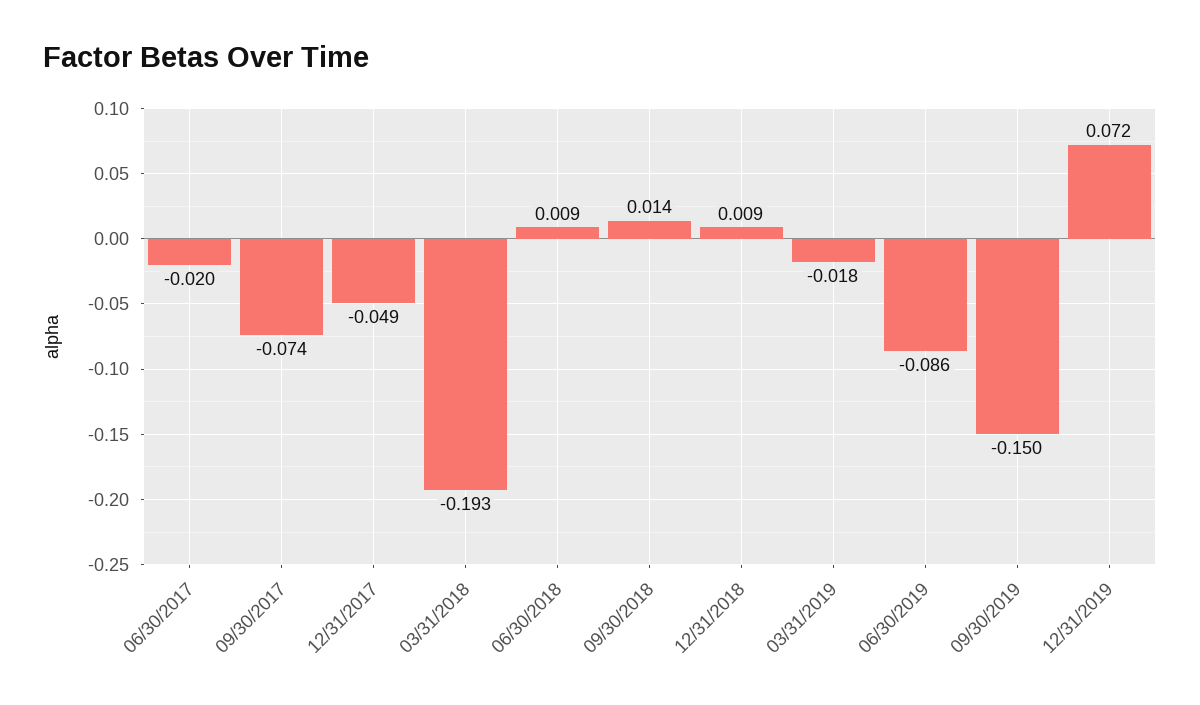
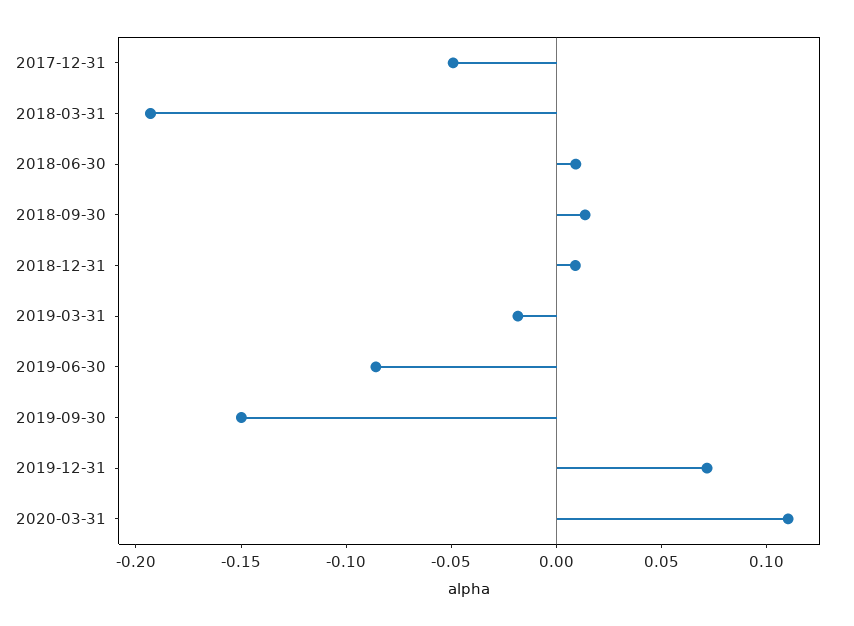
06/30/2017: -0.02 -> none
09/30/2017: -0.074 -> none
2020-03-31: none -> 0.11

